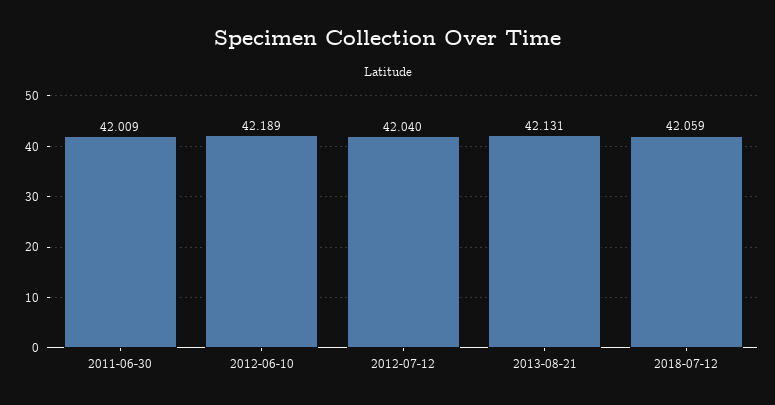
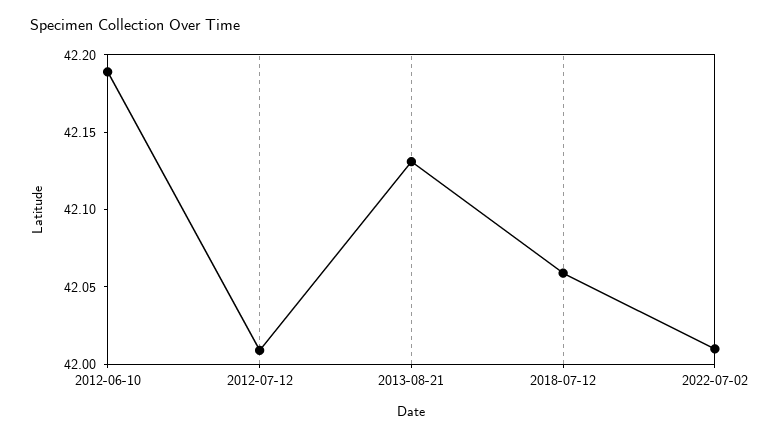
2011-06-30: 42.009 -> none
2012-07-12: 42.04 -> 42.01
2022-07-02: none -> 42.01

